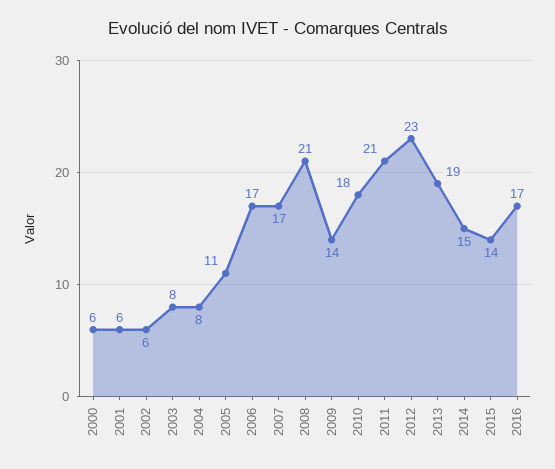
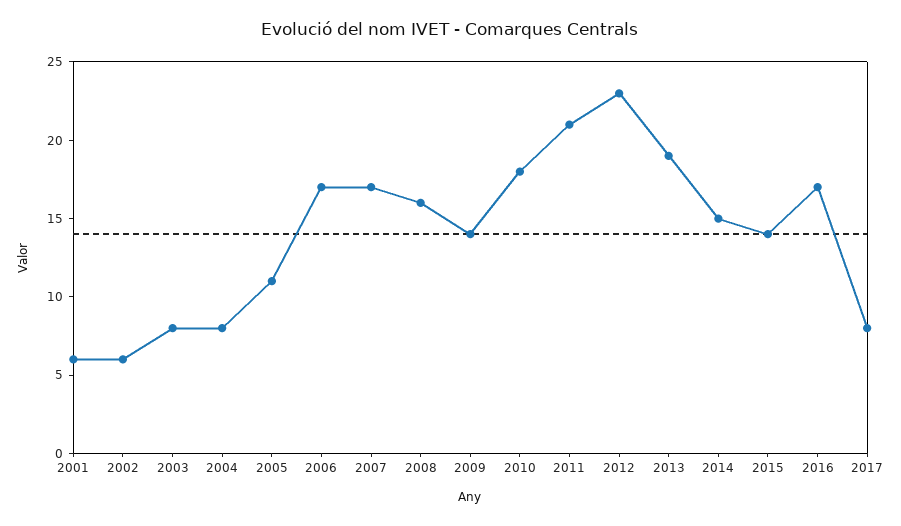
2000: 6 -> none
2008: 21 -> 16
2017: none -> 8

